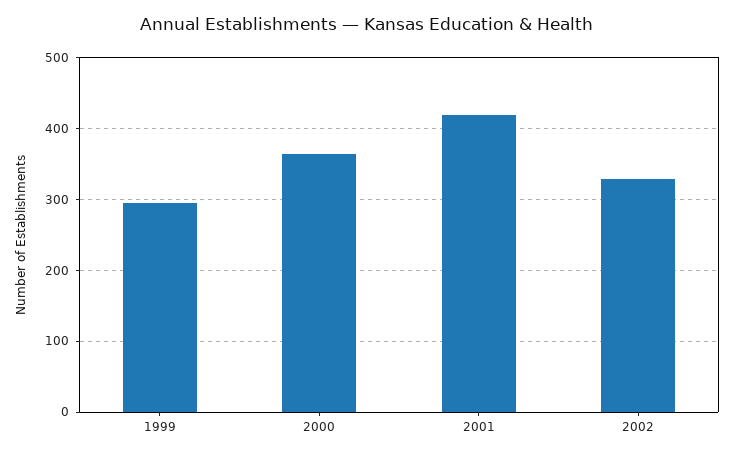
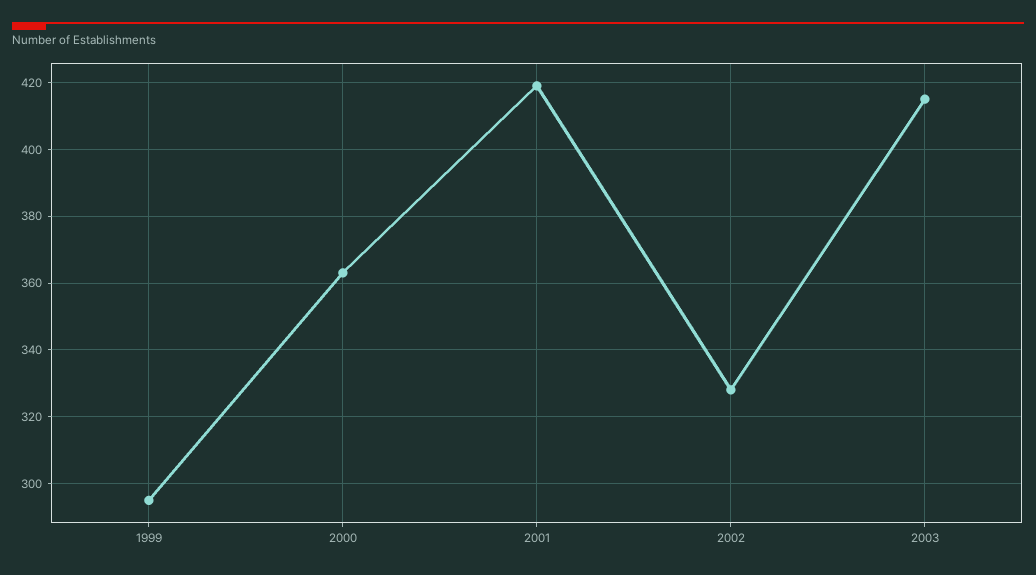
2003: none -> 415

